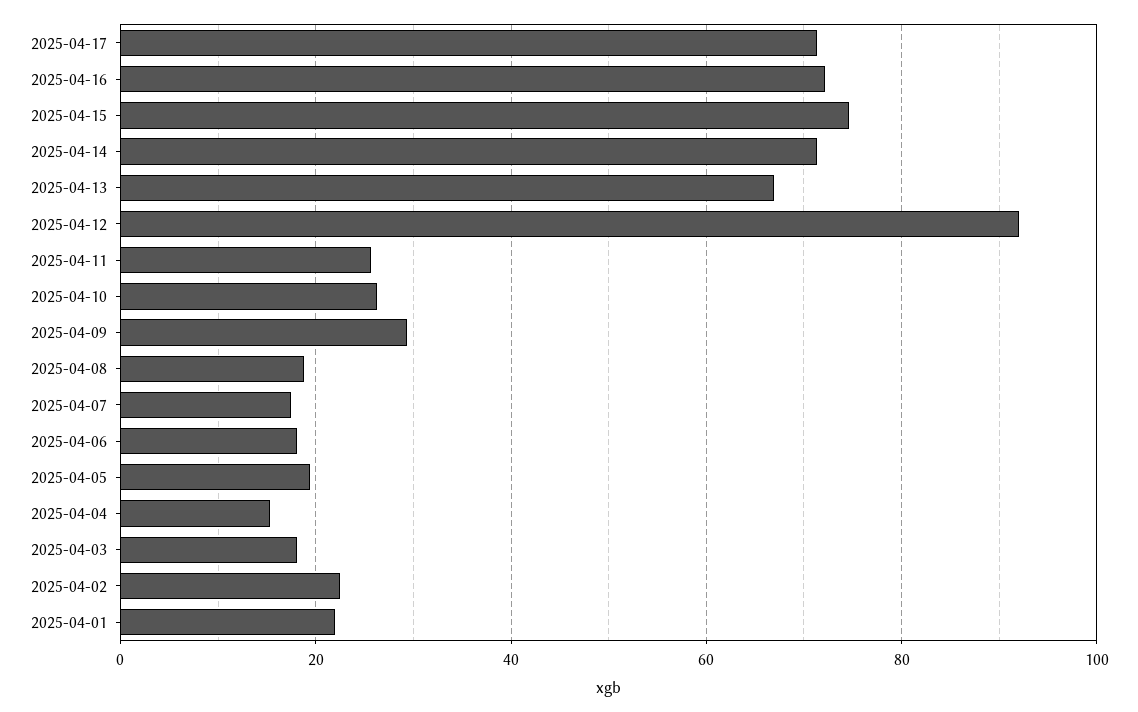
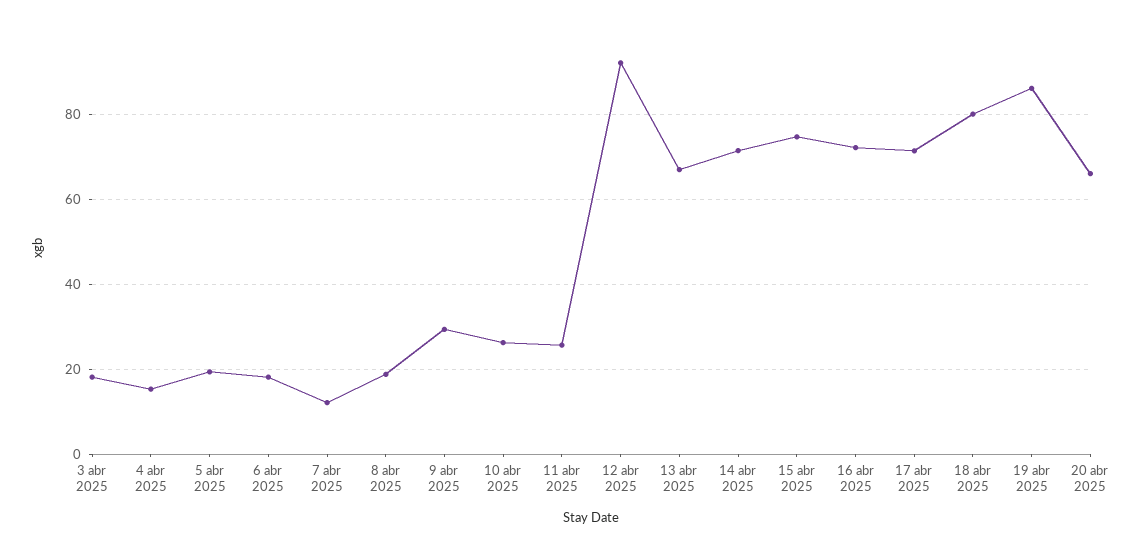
2025-04-07: 18 -> 12
2025-04-02: 22 -> none
2025-04-01: 22 -> none
18 abr 2025: none -> 80
19 abr 2025: none -> 86
20 abr 2025: none -> 66

